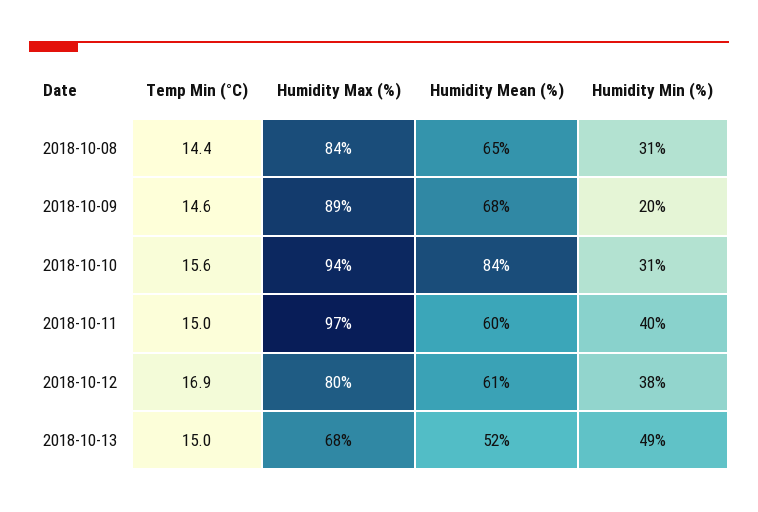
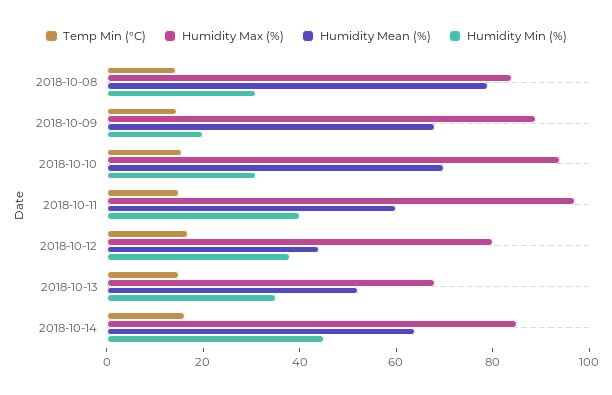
Humidity Mean (%), 2018-10-08: 65 -> 80
Humidity Mean (%), 2018-10-10: 84 -> 70
Humidity Mean (%), 2018-10-12: 61 -> 45
Humidity Min (%), 2018-10-13: 49 -> 35
Temp Min (°C), 2018-10-14: none -> 15
Humidity Max (%), 2018-10-14: none -> 85
Humidity Mean (%), 2018-10-14: none -> 65
Humidity Min (%), 2018-10-14: none -> 45

